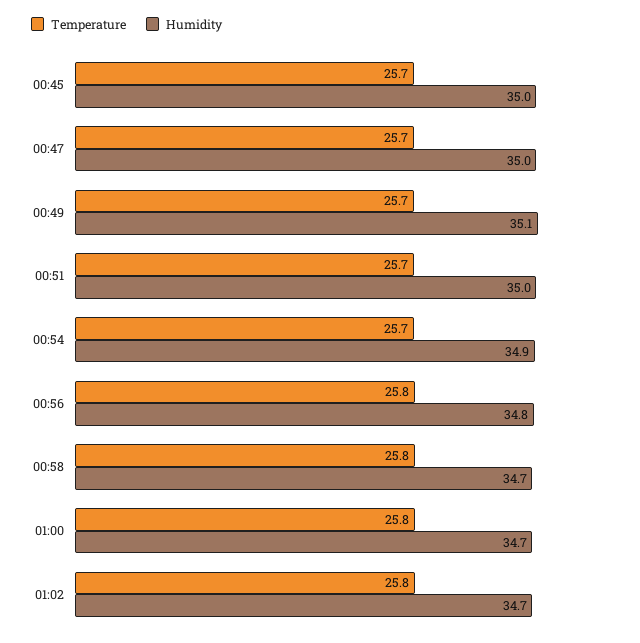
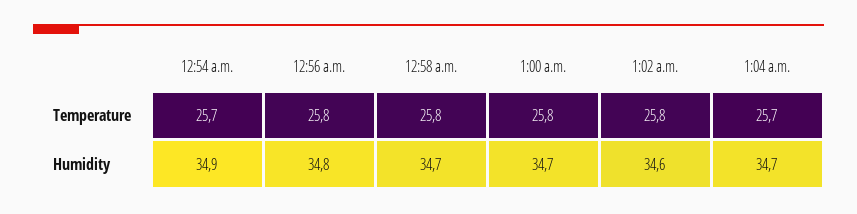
Temperature, 00:45: 25.7 -> none
Humidity, 00:45: 35 -> none
Temperature, 00:47: 25.7 -> none
Humidity, 00:47: 35 -> none
Temperature, 00:49: 25.7 -> none
Humidity, 00:49: 35.1 -> none
Temperature, 00:51: 25.7 -> none
Humidity, 00:51: 35 -> none
Humidity, 01:02: 34.7 -> 34.6
Temperature, 1:04 a.m.: none -> 25.7
Humidity, 1:04 a.m.: none -> 34.7

